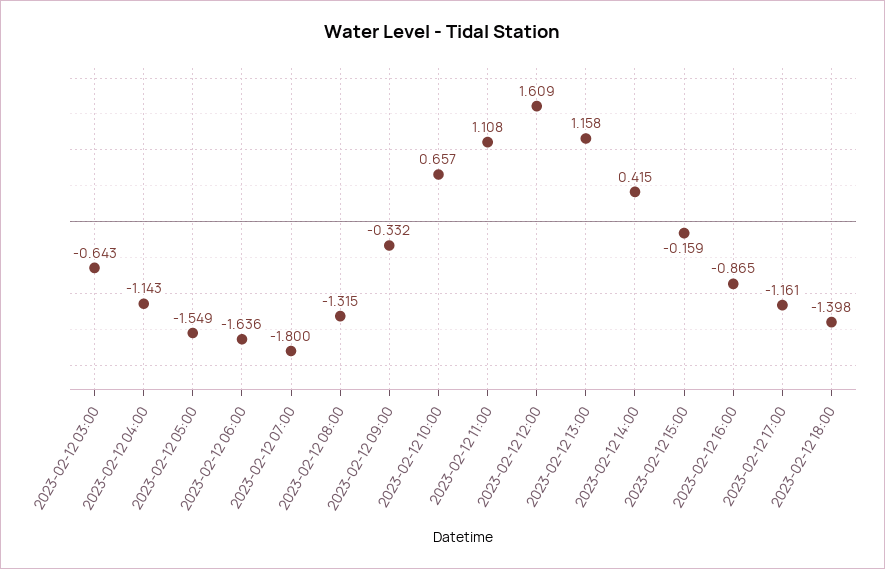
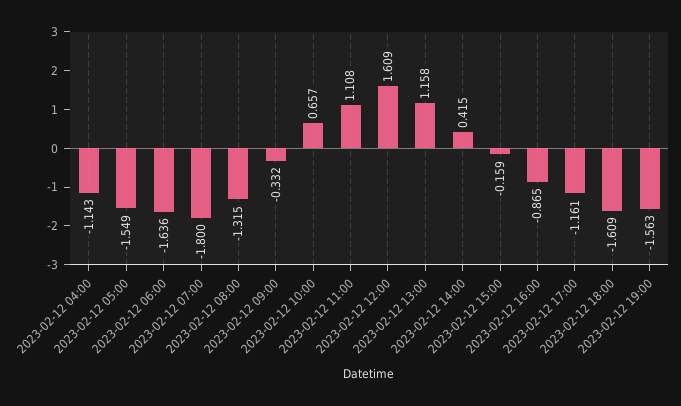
2023-02-12 03:00: -0.643 -> none
2023-02-12 18:00: -1.398 -> -1.609
2023-02-12 19:00: none -> -1.563

